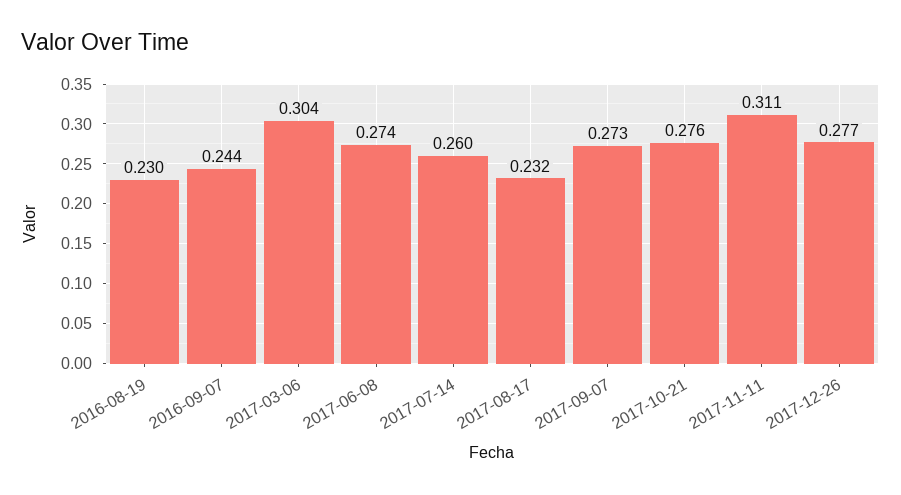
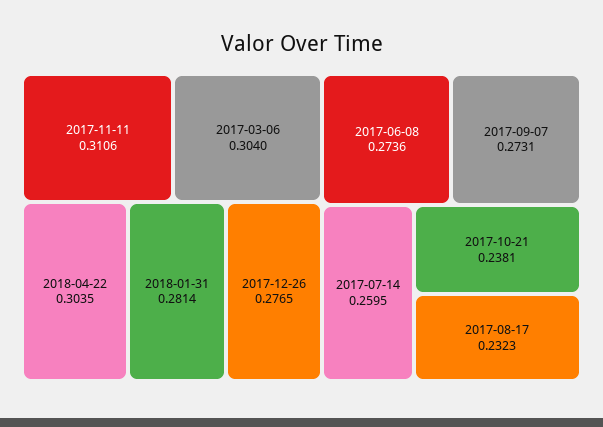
2016-08-19: 0.23 -> none
2016-09-07: 0.244 -> none
2017-10-21: 0.276 -> 0.2381
2018-04-22: none -> 0.3035
2018-01-31: none -> 0.2814

